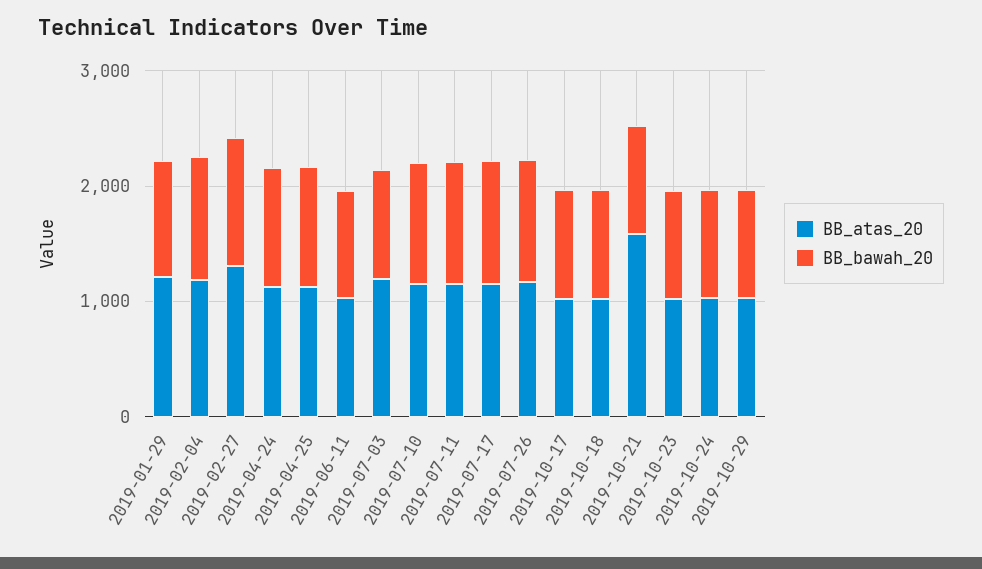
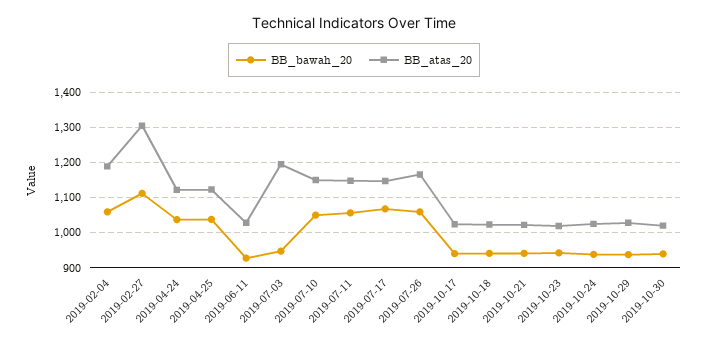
BB_atas_20, 2019-01-29: 1200 -> none
BB_bawah_20, 2019-01-29: 1000 -> none
BB_atas_20, 2019-10-21: 1600 -> 1020
BB_bawah_20, 2019-10-30: none -> 940
BB_atas_20, 2019-10-30: none -> 1020

